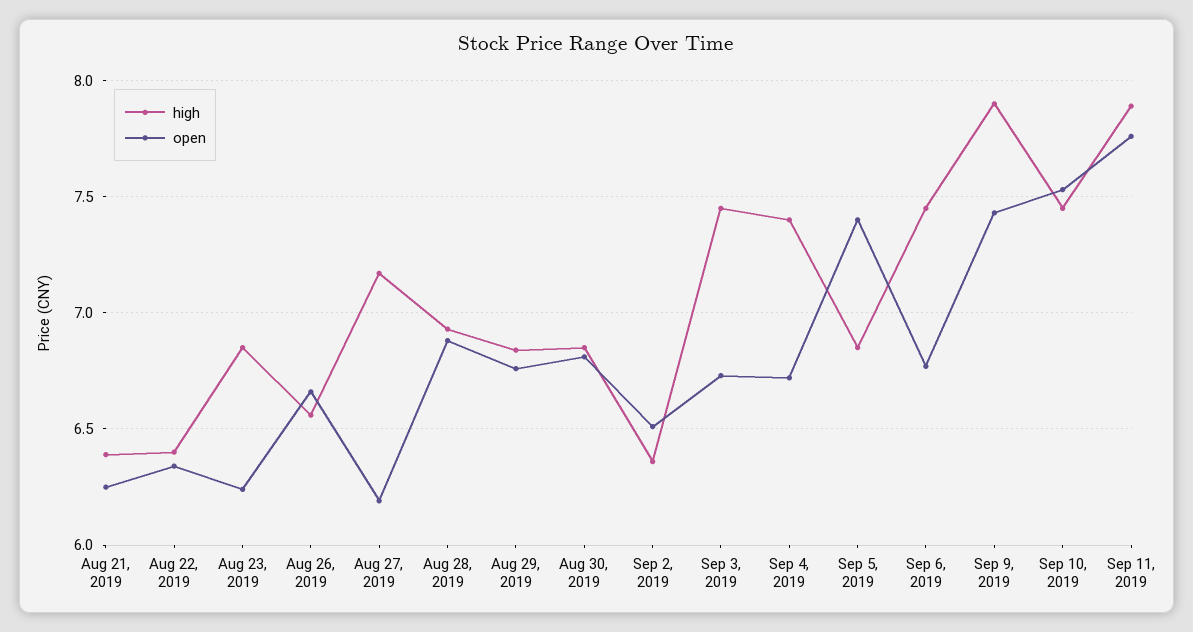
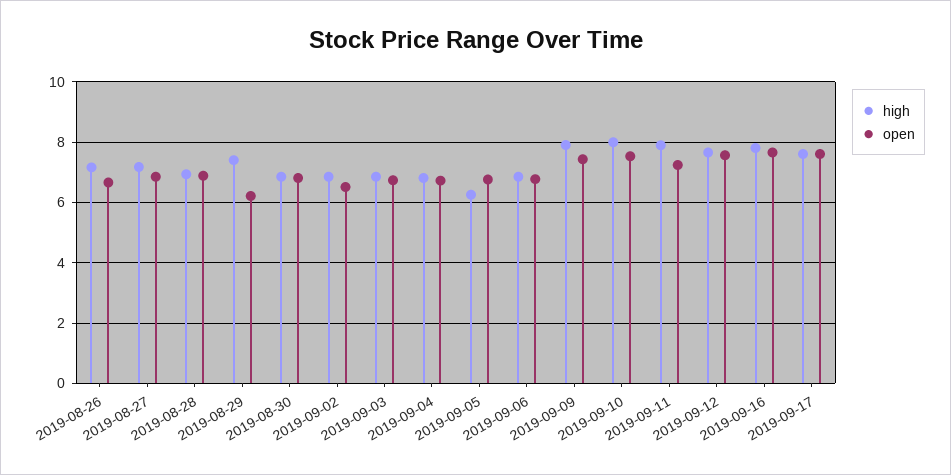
high, Aug 21, 2019: 6.4 -> none
open, Aug 21, 2019: 6.25 -> none
high, Aug 22, 2019: 6.4 -> none
open, Aug 22, 2019: 6.35 -> none
high, Aug 23, 2019: 6.85 -> none
open, Aug 23, 2019: 6.25 -> none
high, Aug 26, 2019: 6.55 -> 7.2
open, Aug 27, 2019: 6.2 -> 6.8
high, Aug 29, 2019: 6.85 -> 7.4
open, Aug 29, 2019: 6.75 -> 6.2
high, Sep 2, 2019: 6.35 -> 6.8
high, Sep 3, 2019: 7.45 -> 6.8
high, Sep 4, 2019: 7.4 -> 6.8
high, Sep 5, 2019: 6.85 -> 6.2
open, Sep 5, 2019: 7.4 -> 6.8
high, Sep 6, 2019: 7.45 -> 6.8
high, Sep 10, 2019: 7.45 -> 8
open, Sep 11, 2019: 7.75 -> 7.2
high, 2019-09-12: none -> 7.6
open, 2019-09-12: none -> 7.6
high, 2019-09-16: none -> 7.8
open, 2019-09-16: none -> 7.6
high, 2019-09-17: none -> 7.6
open, 2019-09-17: none -> 7.6

